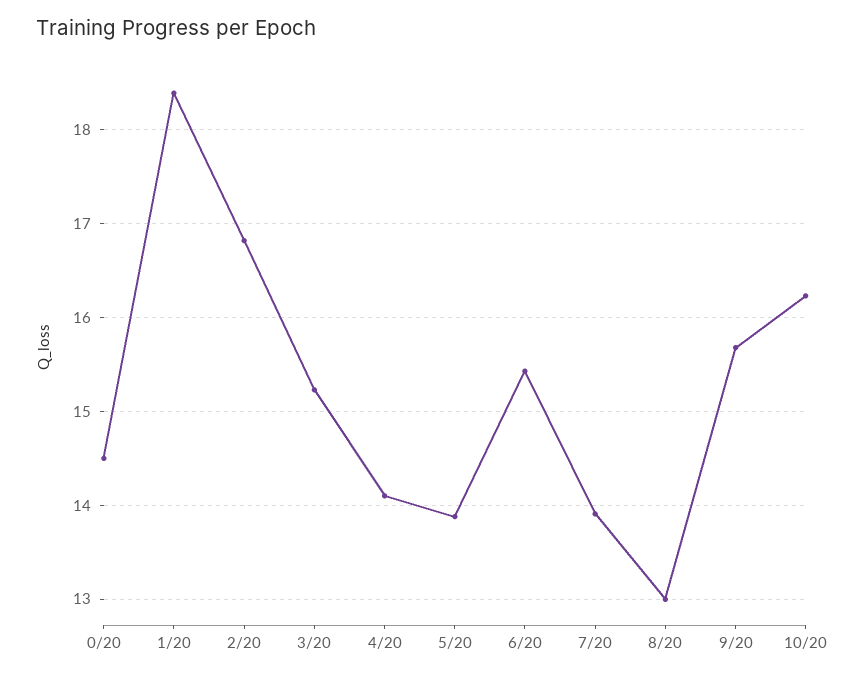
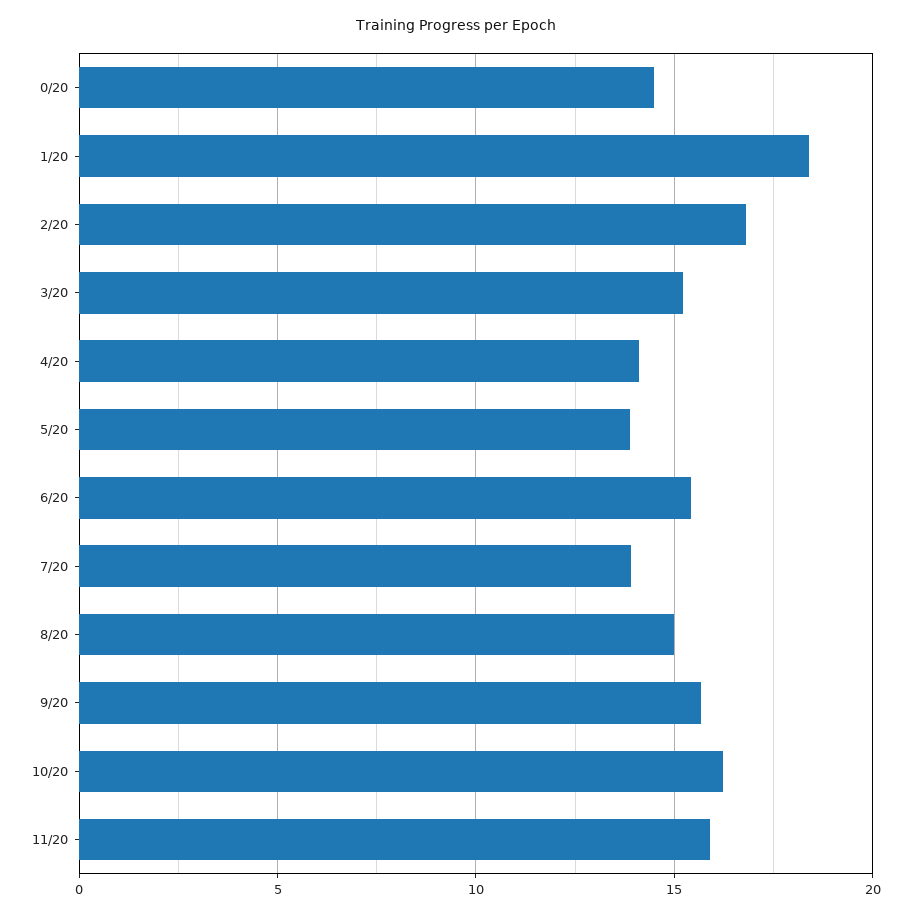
8/20: 13 -> 15
11/20: none -> 16

